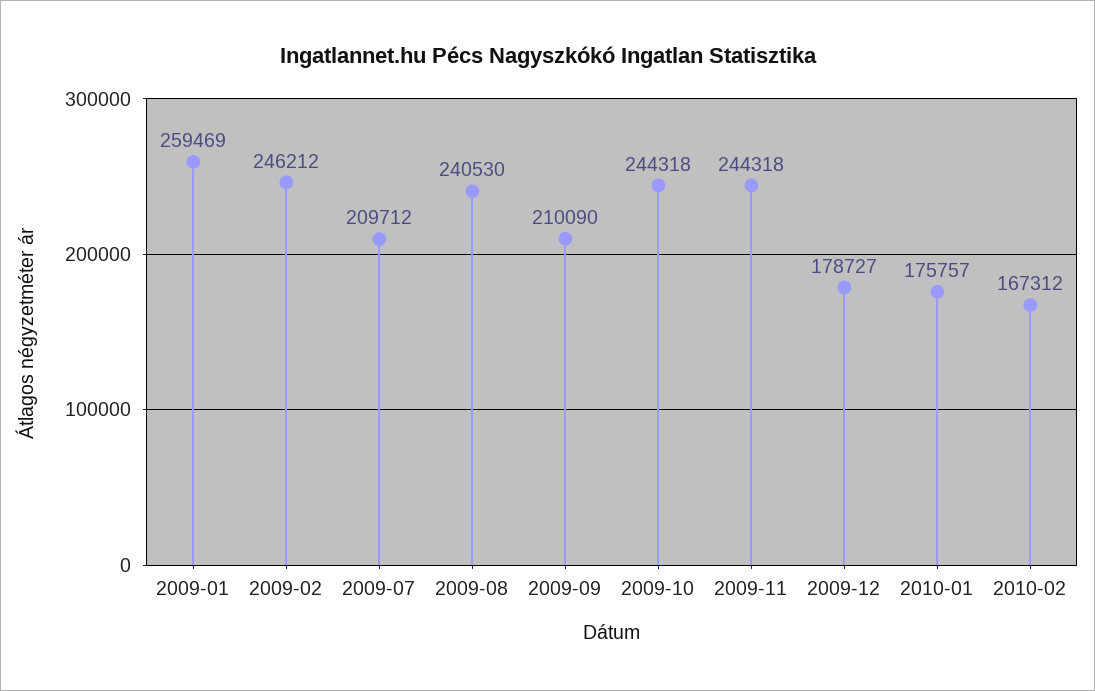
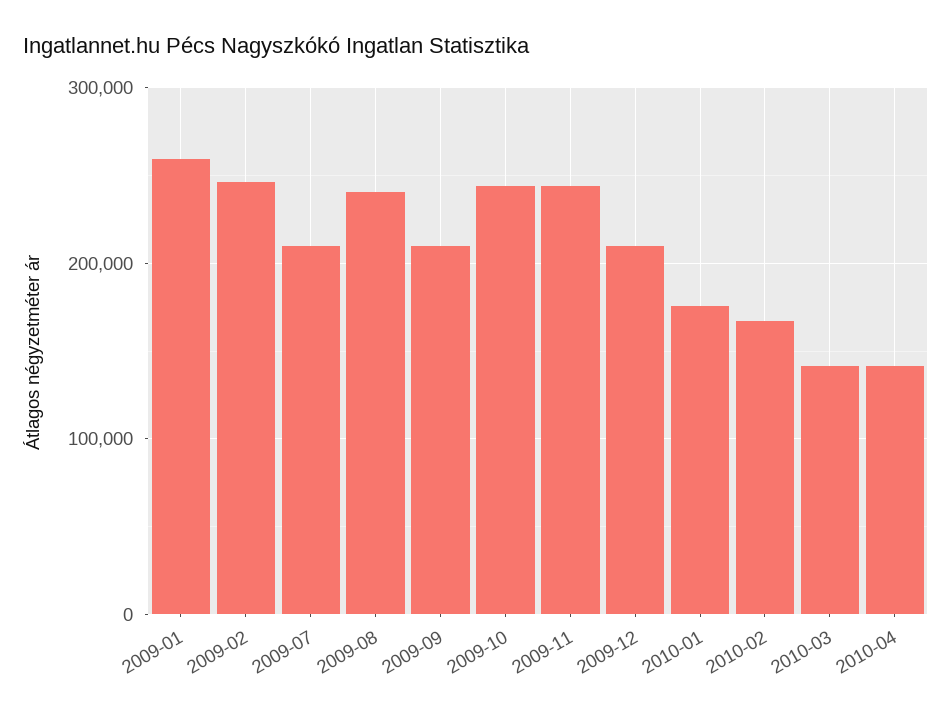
2009-12: 178727 -> 210000
2010-03: none -> 140000
2010-04: none -> 140000

